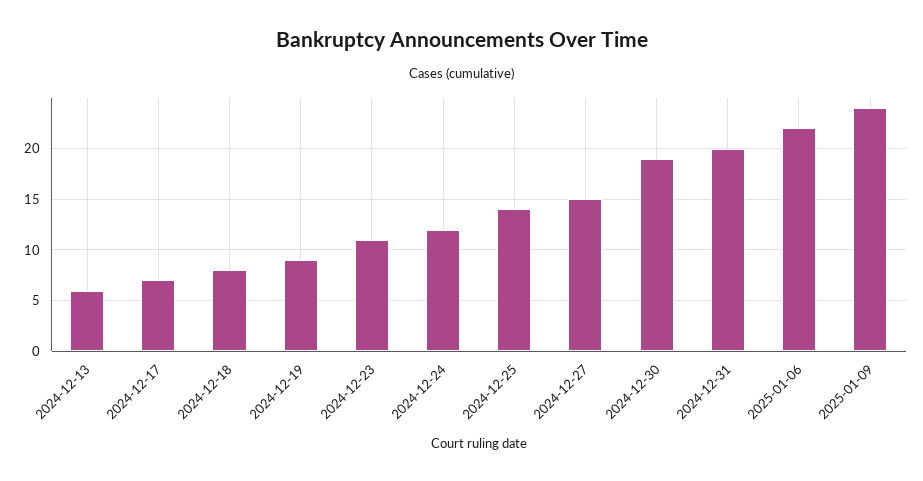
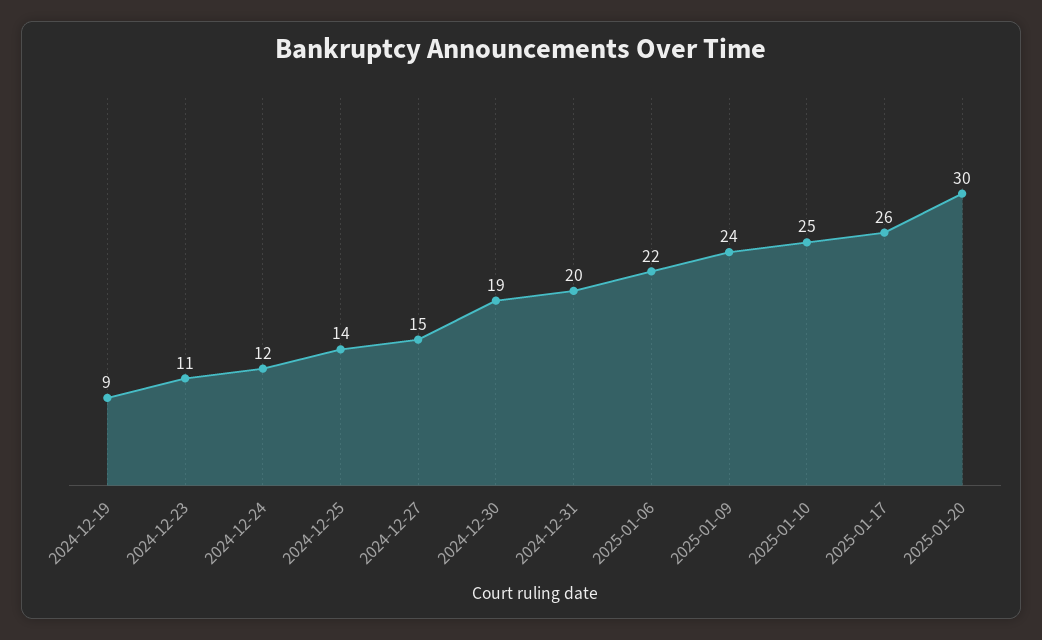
2024-12-13: 6 -> none
2024-12-17: 7 -> none
2024-12-18: 8 -> none
2025-01-10: none -> 25
2025-01-17: none -> 26
2025-01-20: none -> 30

